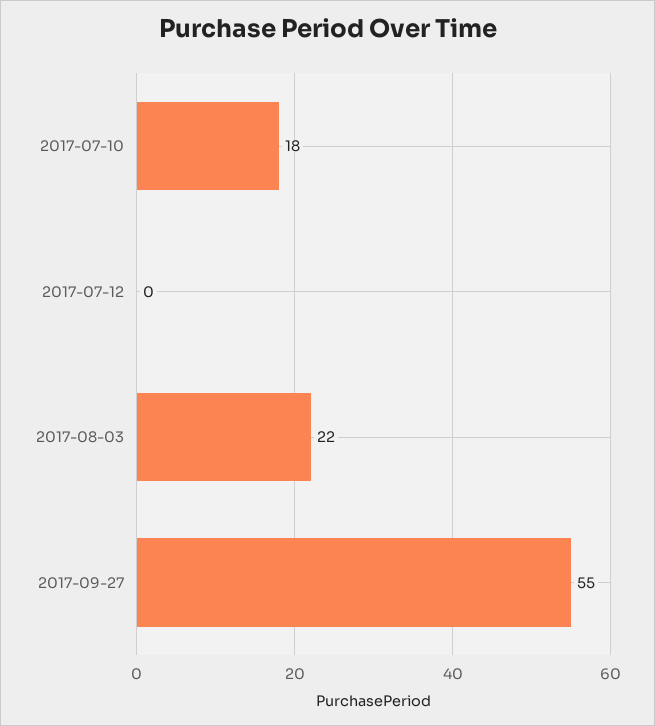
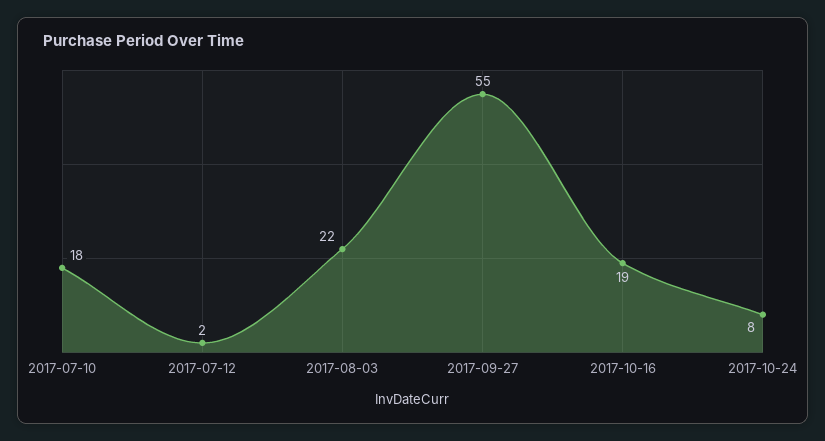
2017-07-12: 0 -> 2
2017-10-16: none -> 19
2017-10-24: none -> 8

